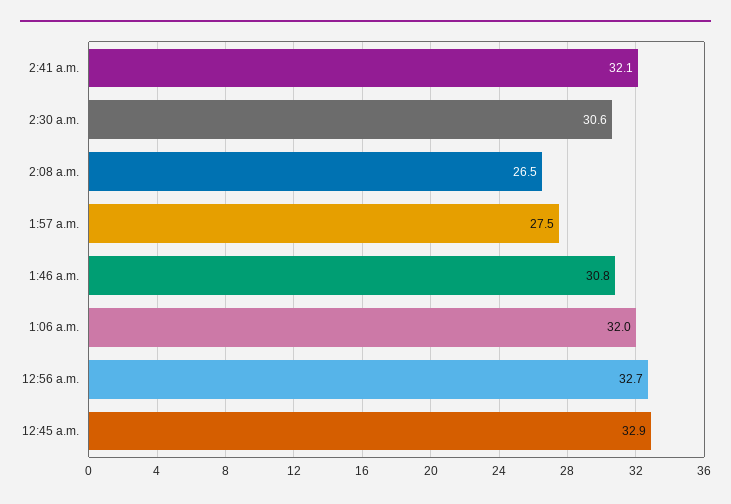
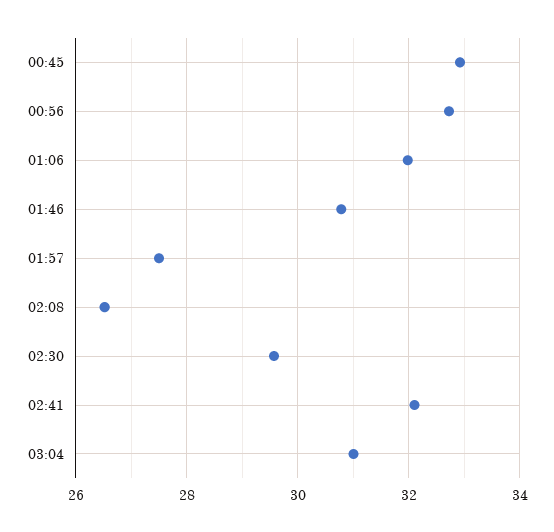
2:30 a.m.: 30.6 -> 29.6
03:04: none -> 31

